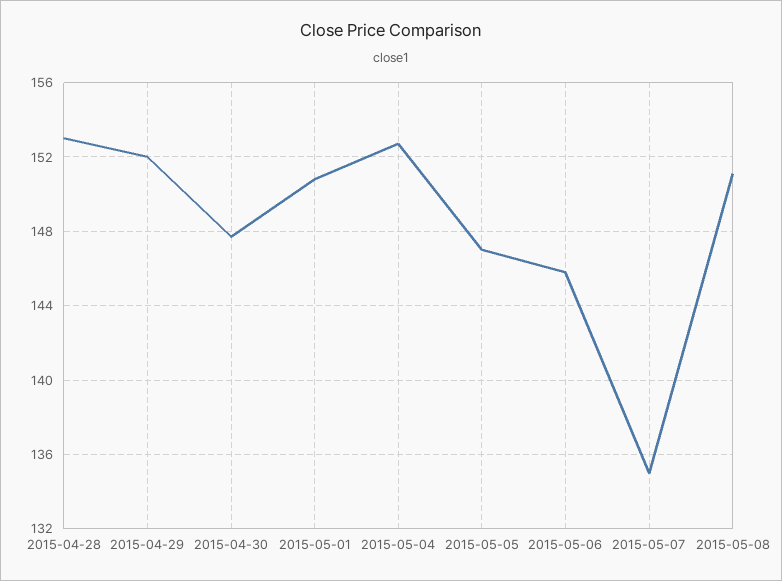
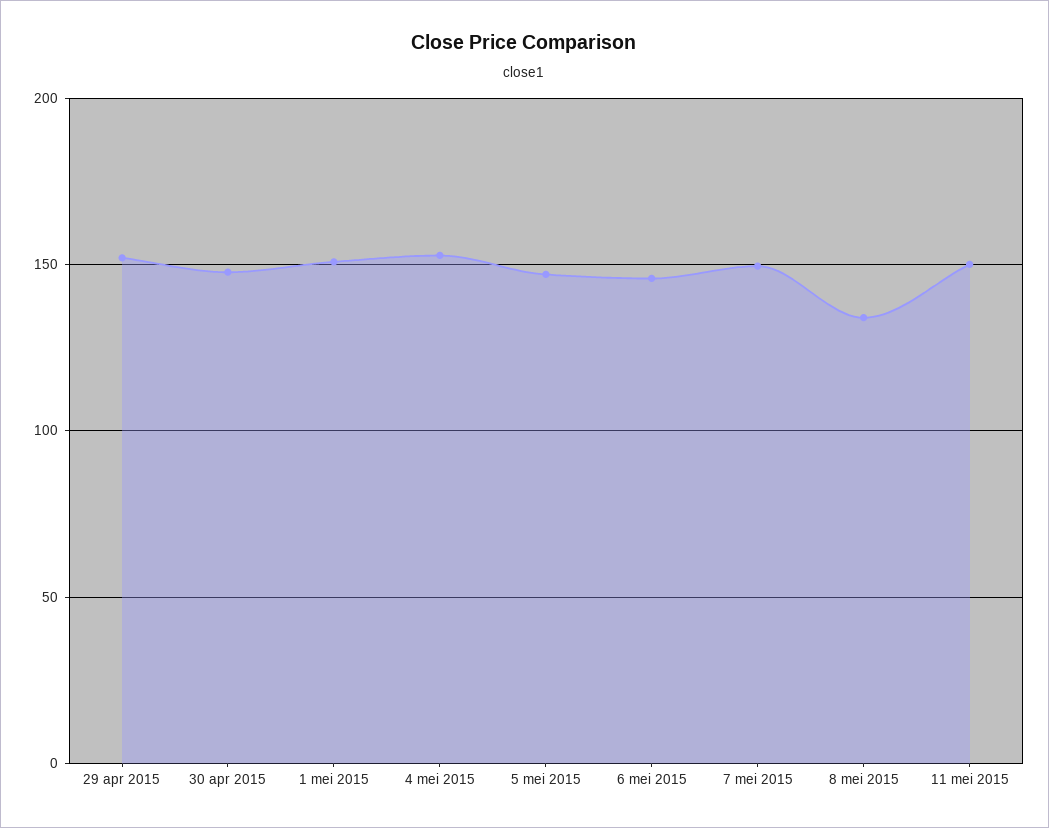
2015-04-28: 153 -> none
2015-05-07: 135 -> 150
2015-05-08: 151 -> 135
11 mei 2015: none -> 150

